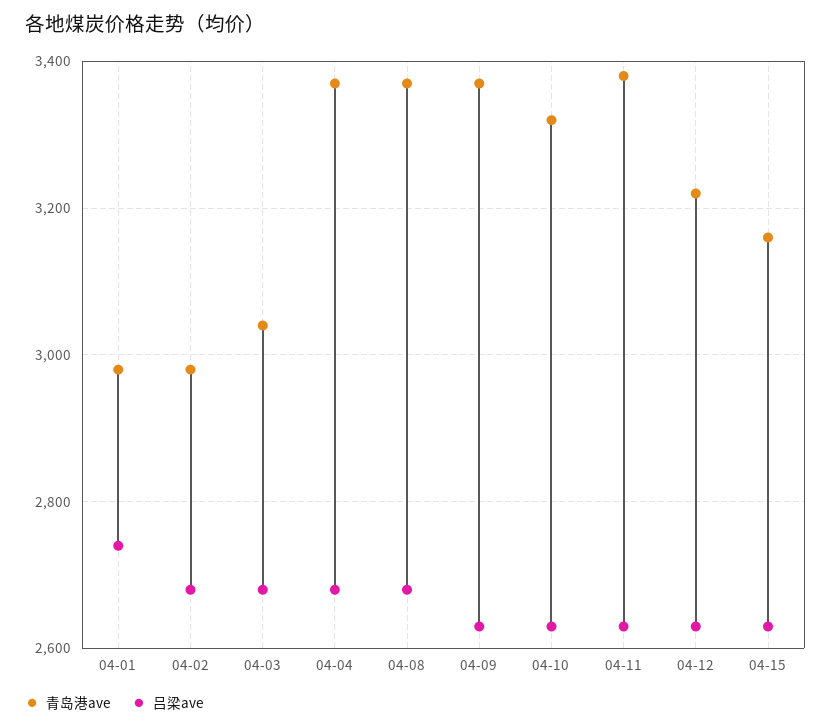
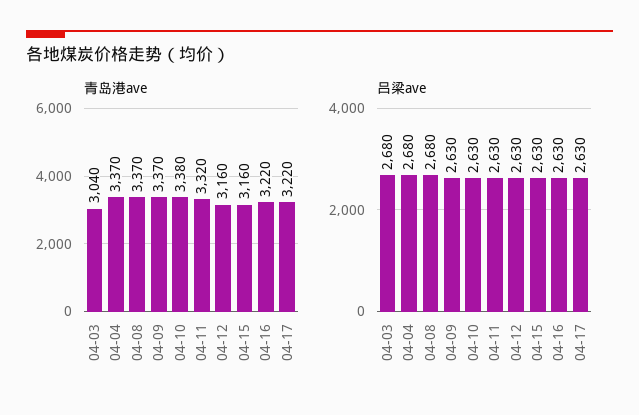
青岛港ave, 04-01: 2980 -> none
吕梁ave, 04-01: 2740 -> none
青岛港ave, 04-02: 2980 -> none
吕梁ave, 04-02: 2680 -> none
青岛港ave, 04-10: 3320 -> 3380
青岛港ave, 04-11: 3380 -> 3320
青岛港ave, 04-12: 3220 -> 3160
青岛港ave, 04-16: none -> 3220
青岛港ave, 04-17: none -> 3220
吕梁ave, 04-16: none -> 2630
吕梁ave, 04-17: none -> 2630

